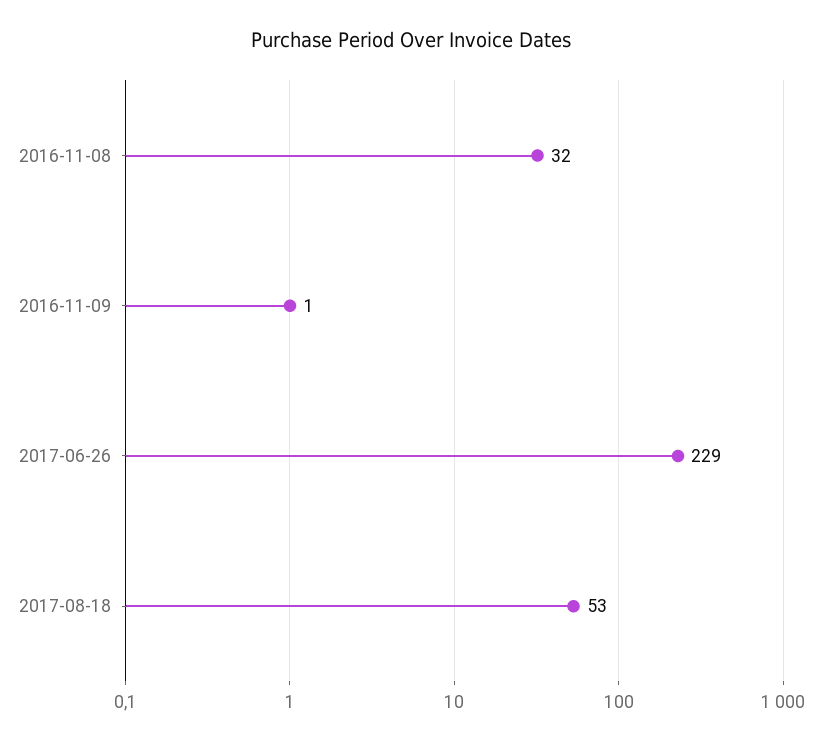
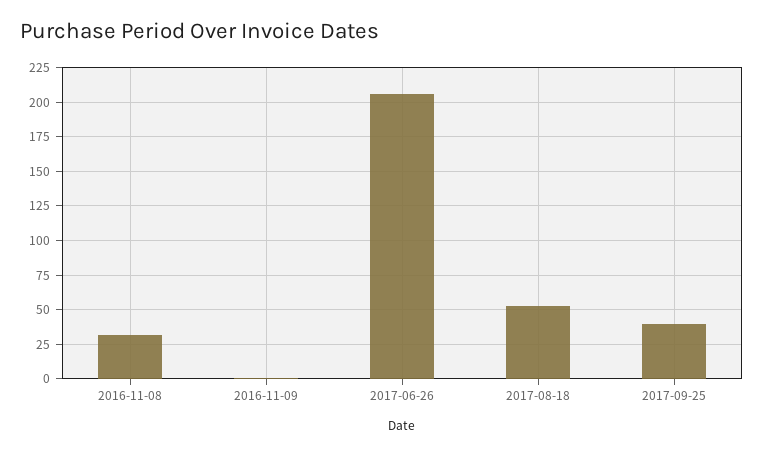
2017-06-26: 229 -> 205
2017-09-25: none -> 40

